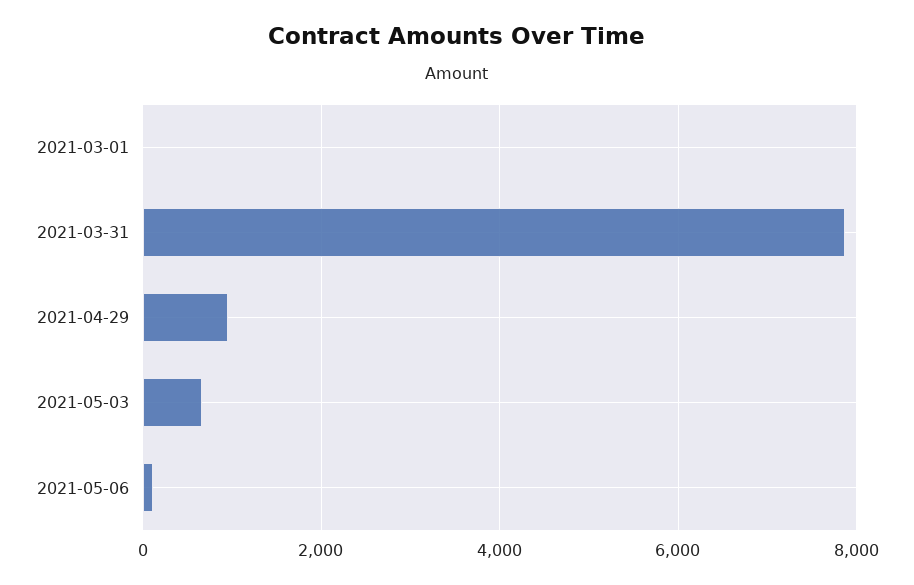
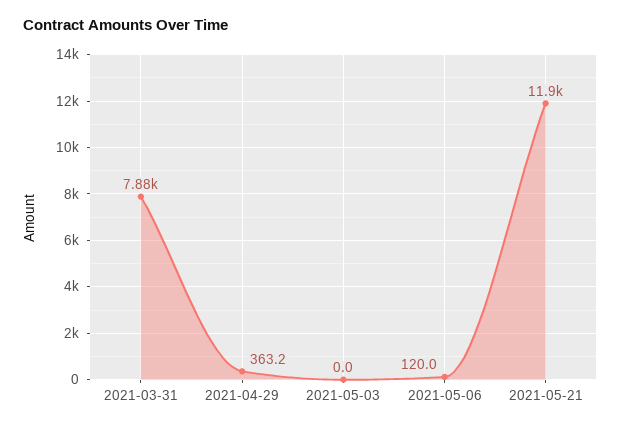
2021-03-01: 0 -> none
2021-04-29: 1000 -> 363.2
2021-05-03: 600 -> 0
2021-05-21: none -> 11900

